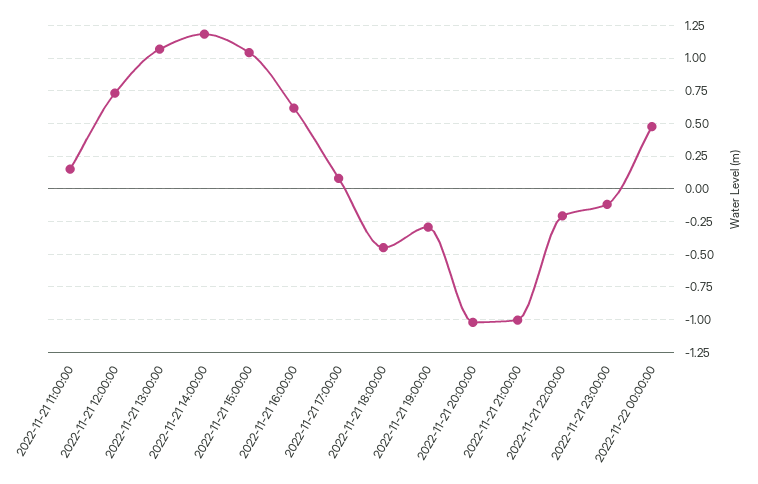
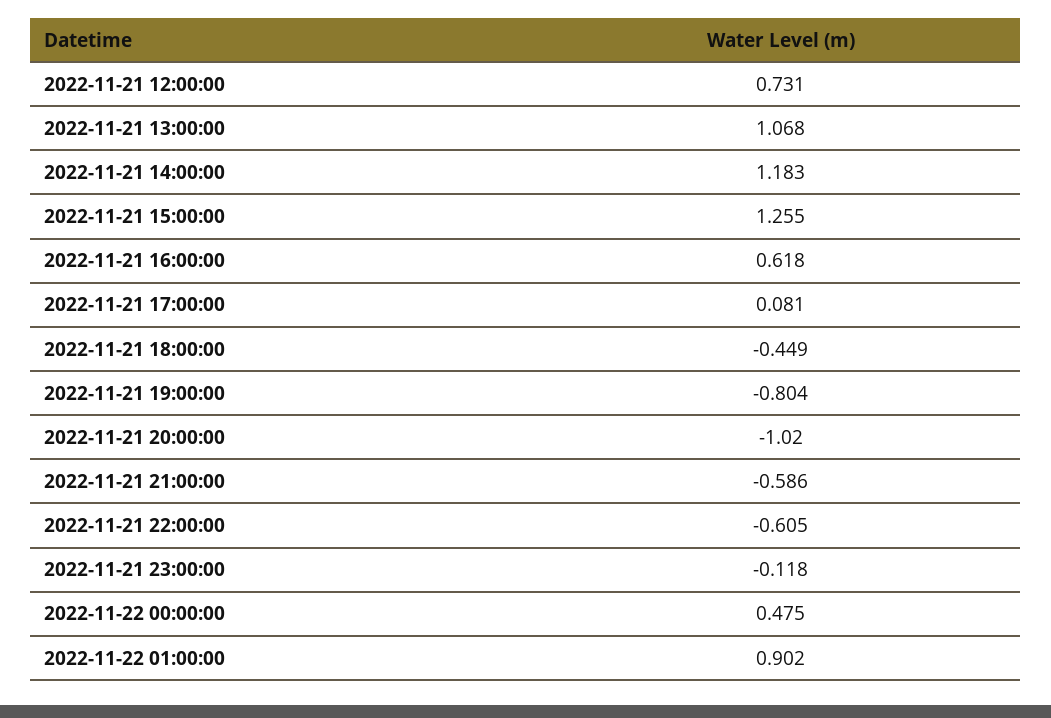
2022-11-21 11:00:00: 0.15 -> none
2022-11-21 15:00:00: 1.05 -> 1.255
2022-11-21 19:00:00: -0.3 -> -0.804
2022-11-21 21:00:00: -1 -> -0.586
2022-11-21 22:00:00: -0.2 -> -0.605
2022-11-22 01:00:00: none -> 0.902

